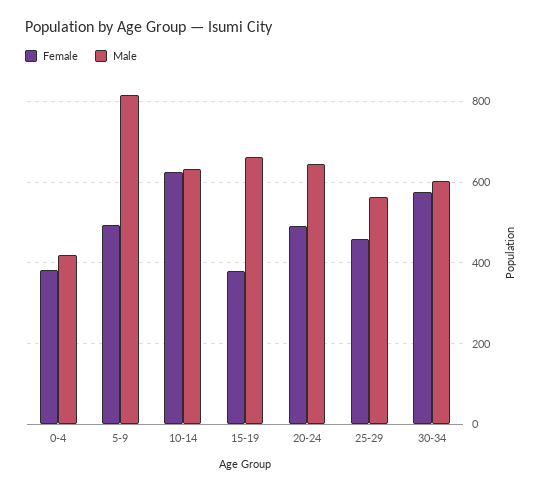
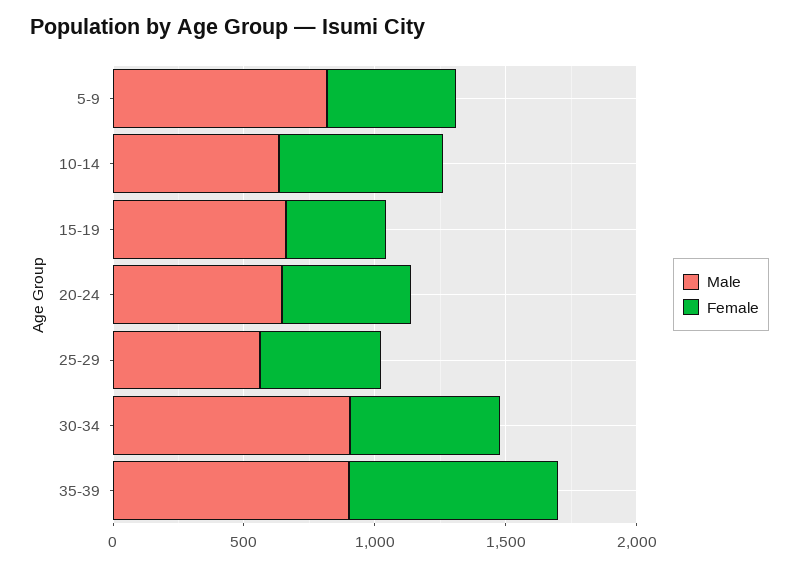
Female, 0-4: 380 -> none
Male, 0-4: 420 -> none
Male, 30-34: 600 -> 900
Male, 35-39: none -> 900
Female, 35-39: none -> 800

